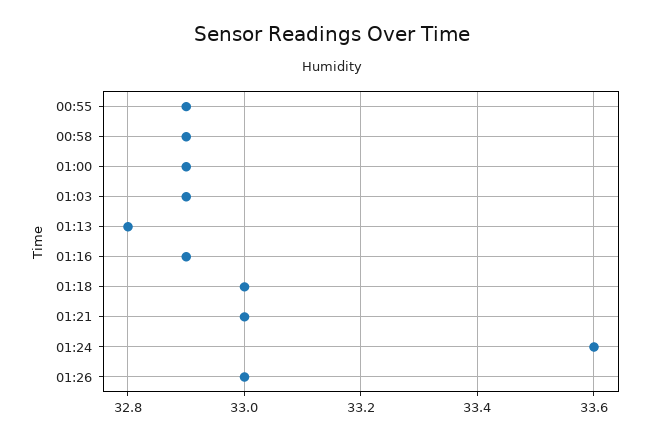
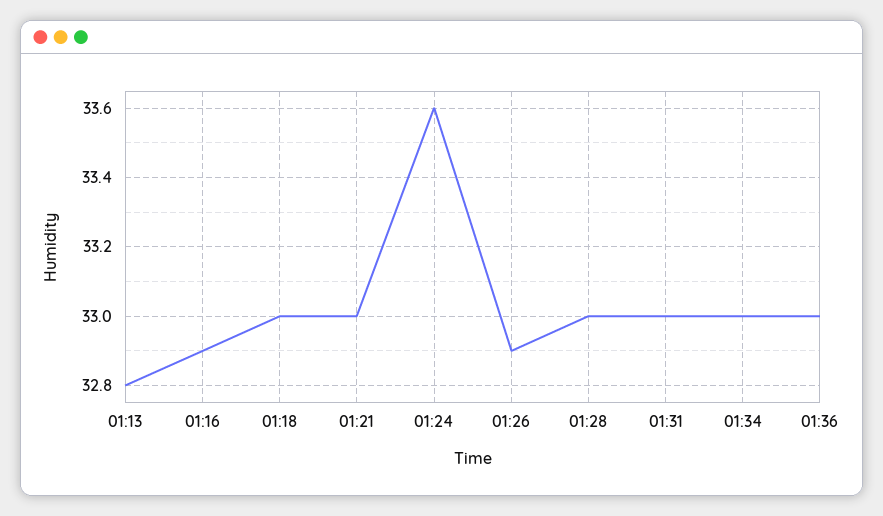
00:55: 32.9 -> none
00:58: 32.9 -> none
01:00: 32.9 -> none
01:03: 32.9 -> none
01:26: 33 -> 32.9
01:28: none -> 33
01:31: none -> 33
01:34: none -> 33
01:36: none -> 33

